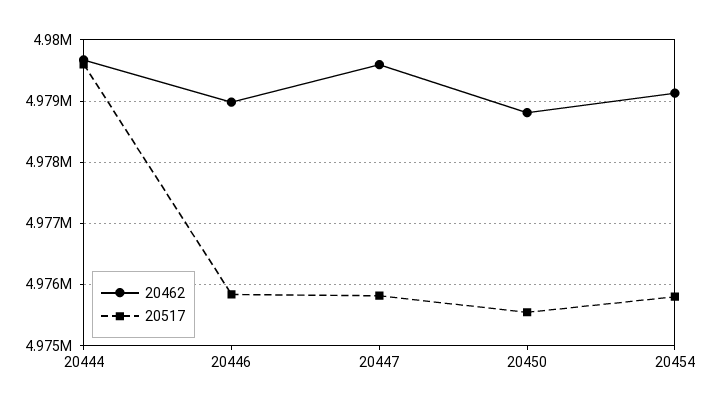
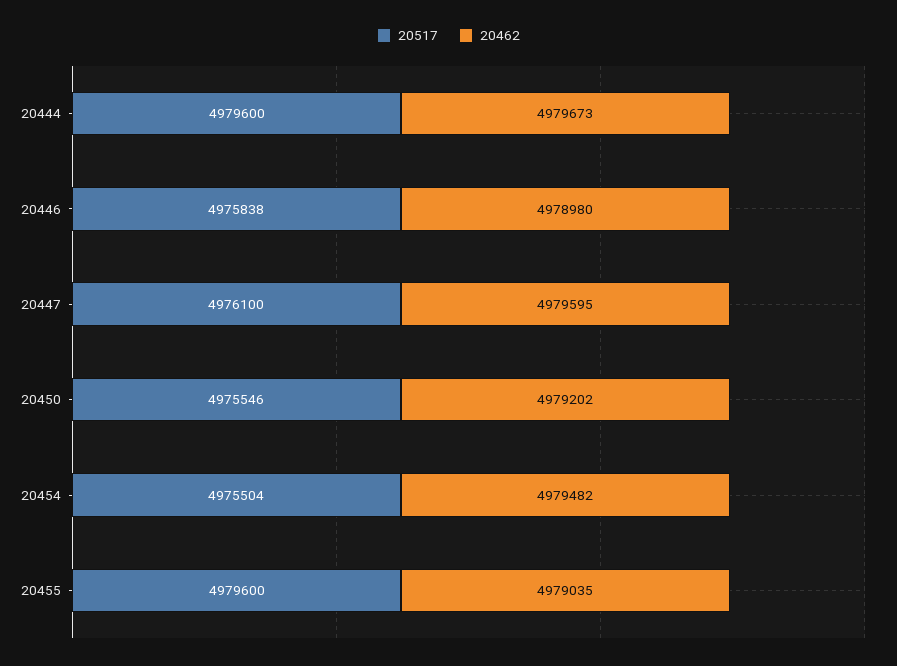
20517, 20447: 4975800 -> 4976100
20462, 20450: 4978800 -> 4979202
20462, 20454: 4979100 -> 4979482
20517, 20454: 4975800 -> 4975504
20517, 20455: none -> 4979600
20462, 20455: none -> 4979035

